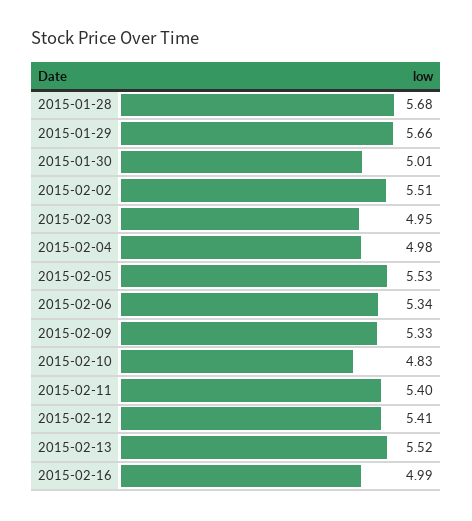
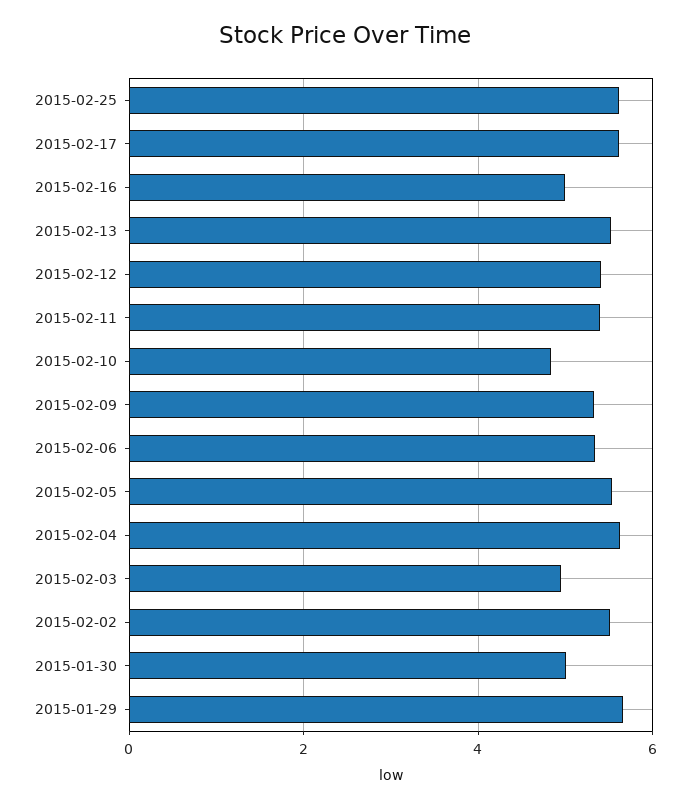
2015-01-28: 5.68 -> none
2015-02-04: 4.98 -> 5.6
2015-02-25: none -> 5.6
2015-02-17: none -> 5.6

